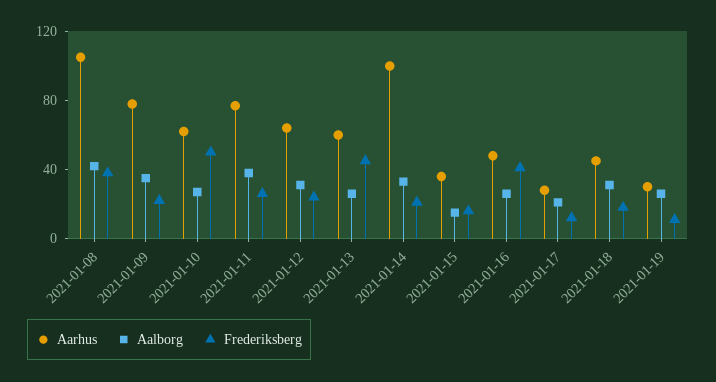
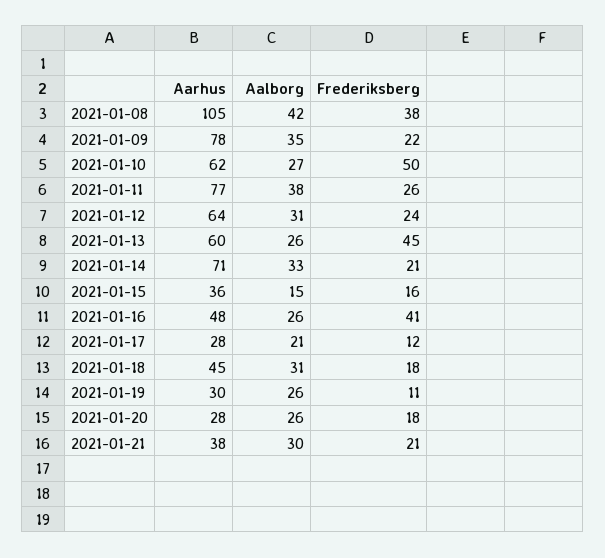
Aarhus, 2021-01-14: 100 -> 71
Aarhus, 2021-01-20: none -> 28
Aalborg, 2021-01-20: none -> 26
Frederiksberg, 2021-01-20: none -> 18
Aarhus, 2021-01-21: none -> 38
Aalborg, 2021-01-21: none -> 30
Frederiksberg, 2021-01-21: none -> 21

